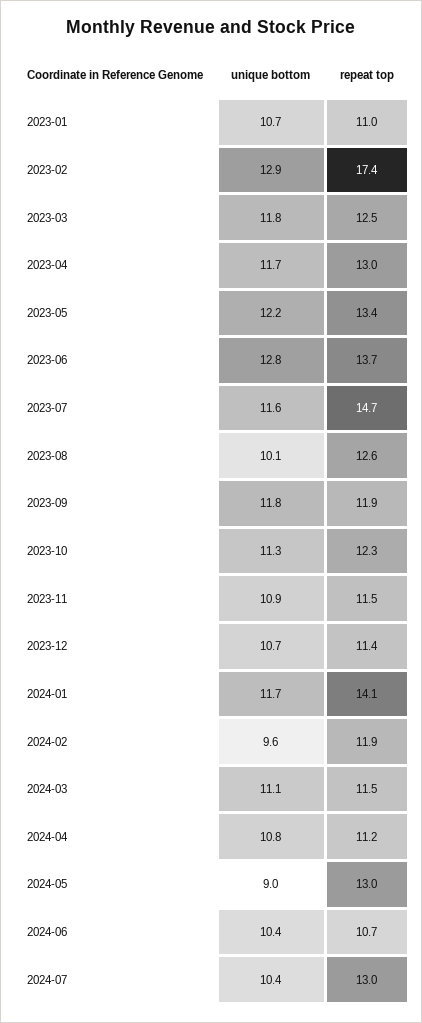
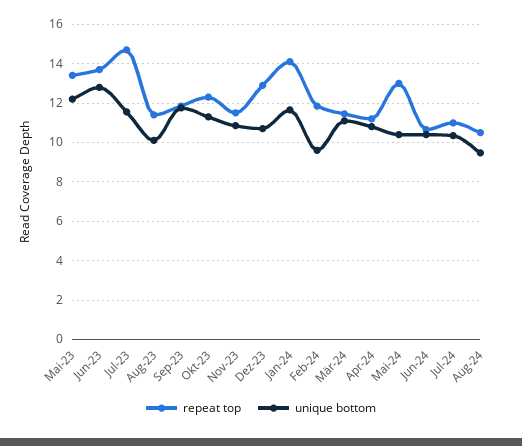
unique bottom, 2023-01: 10.7 -> none
repeat top, 2023-01: 11 -> none
unique bottom, 2023-02: 12.9 -> none
repeat top, 2023-02: 17.4 -> none
unique bottom, 2023-03: 11.8 -> none
repeat top, 2023-03: 12.5 -> none
unique bottom, 2023-04: 11.7 -> none
repeat top, 2023-04: 13 -> none
repeat top, 2023-08: 12.6 -> 11.5
repeat top, 2023-12: 11.4 -> 13
unique bottom, 2024-05: 9 -> 10.5
repeat top, 2024-07: 13 -> 11
repeat top, Aug-24: none -> 10.5
unique bottom, Aug-24: none -> 9.5

